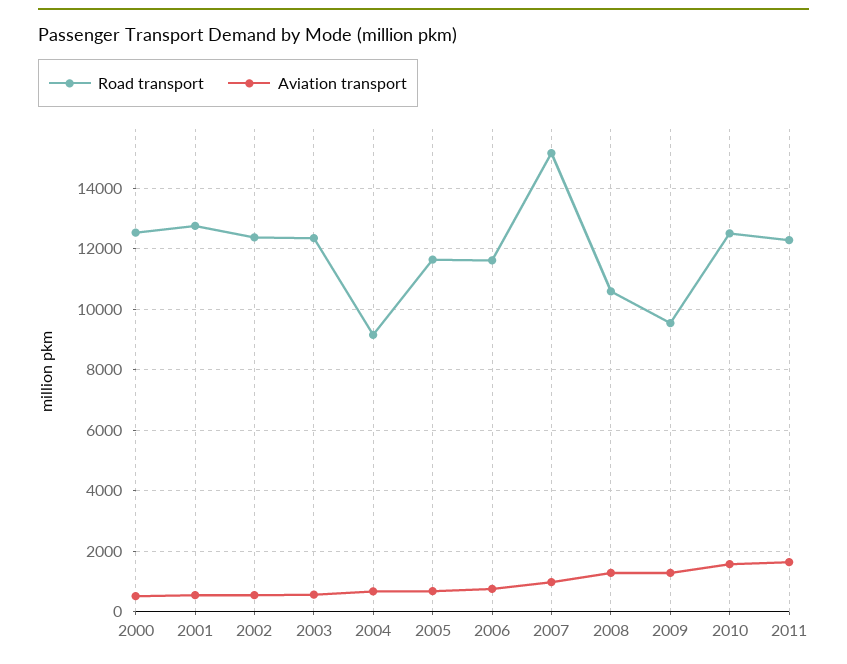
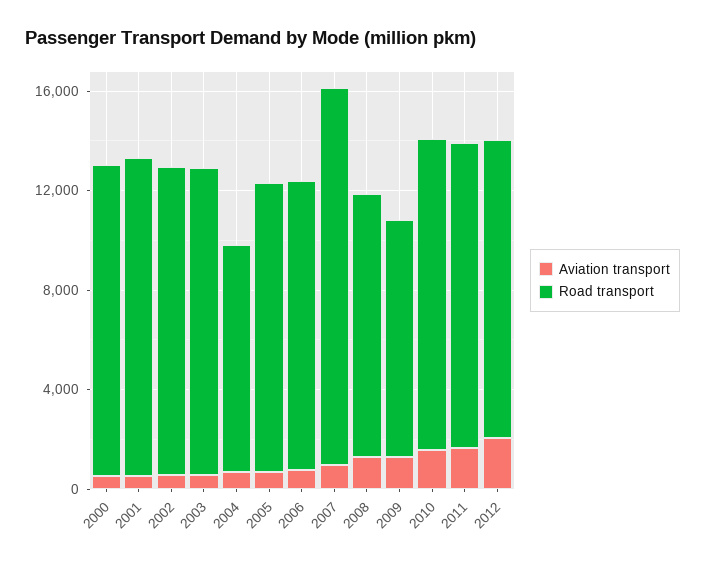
Aviation transport, 2012: none -> 2000
Road transport, 2012: none -> 12000

